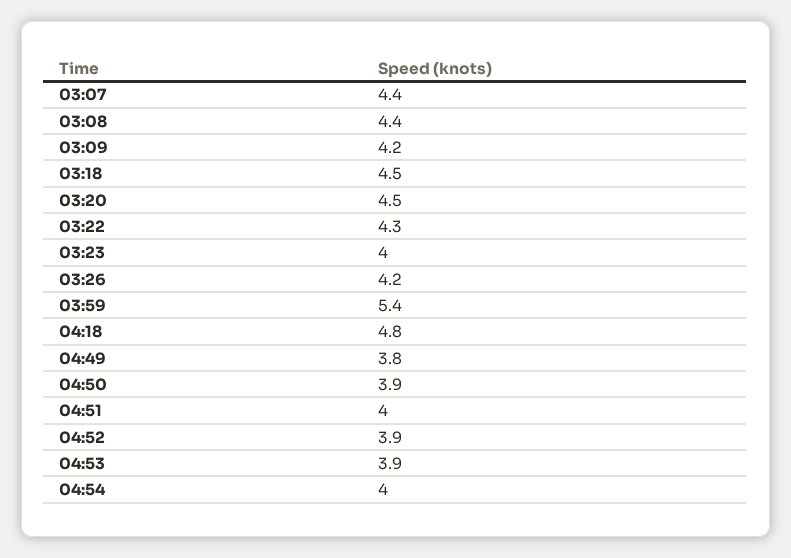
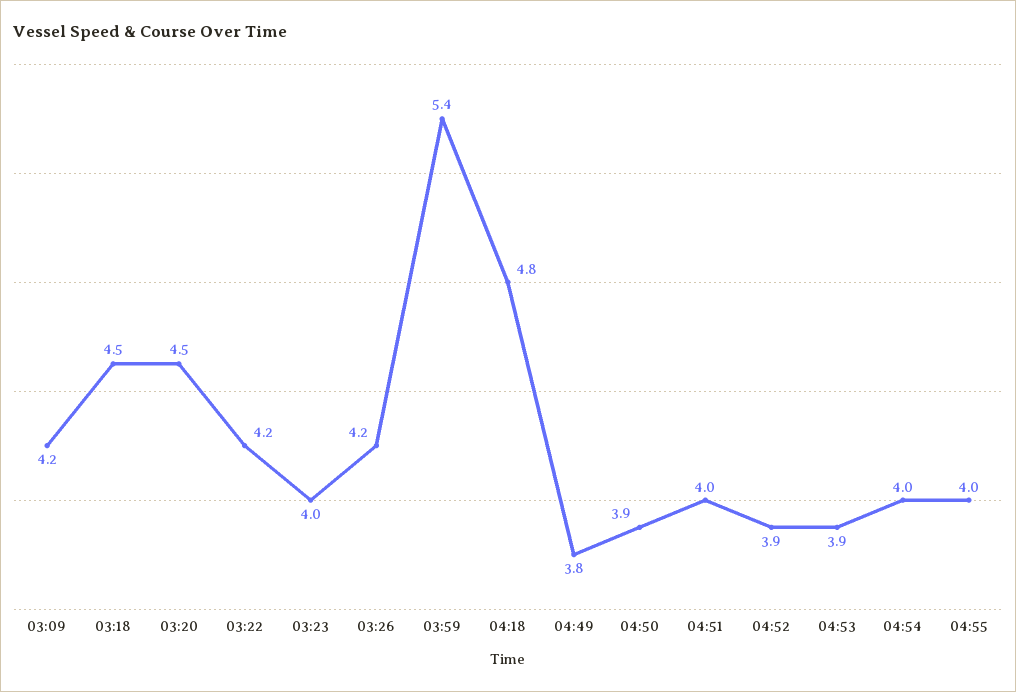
03:07: 4.4 -> none
03:08: 4.4 -> none
03:22: 4.3 -> 4.2
04:55: none -> 4

